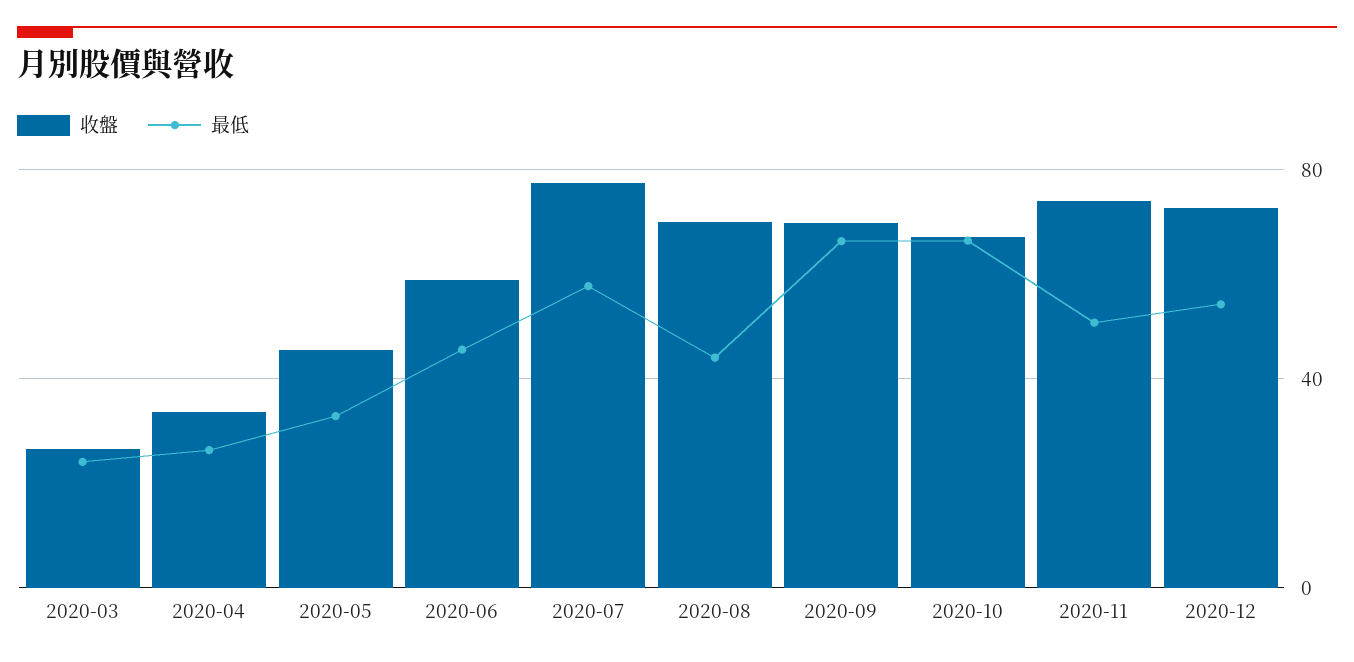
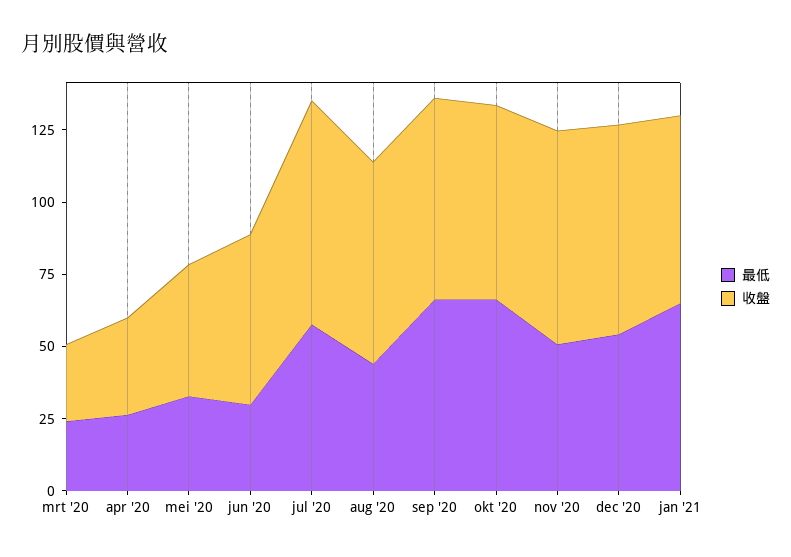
最低, 2020-06: 45 -> 30
最低, jan '21: none -> 65
收盤, jan '21: none -> 65

